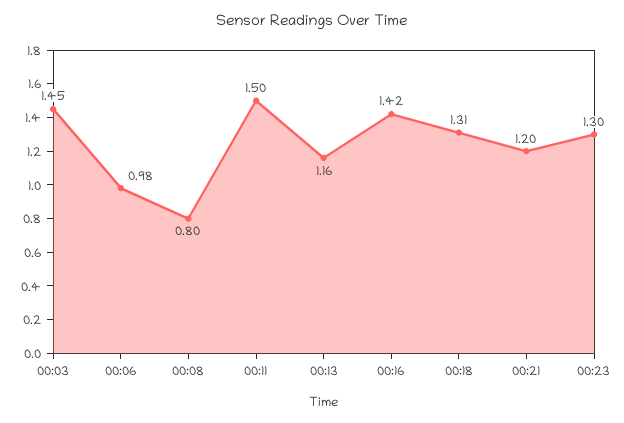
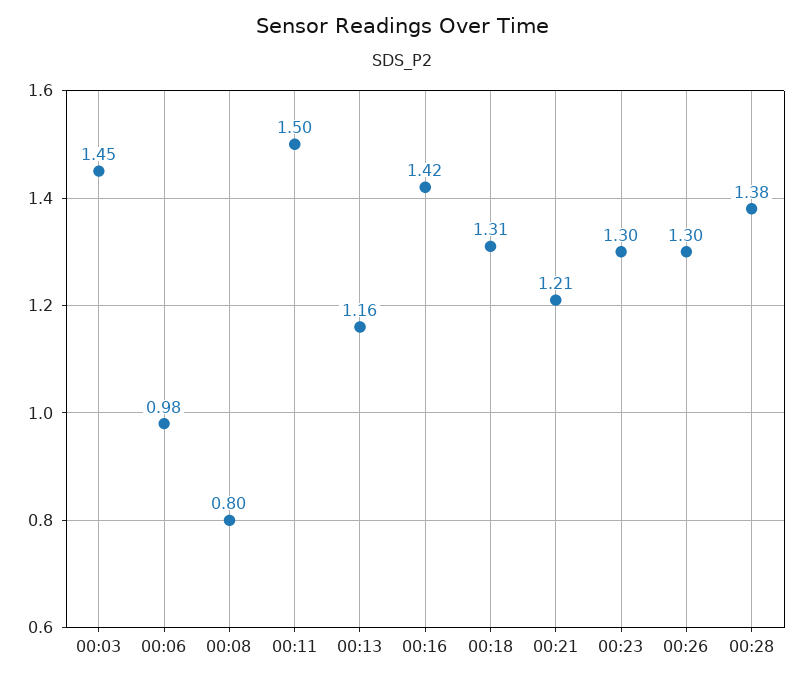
00:21: 1.2 -> 1.21
00:26: none -> 1.3
00:28: none -> 1.38

